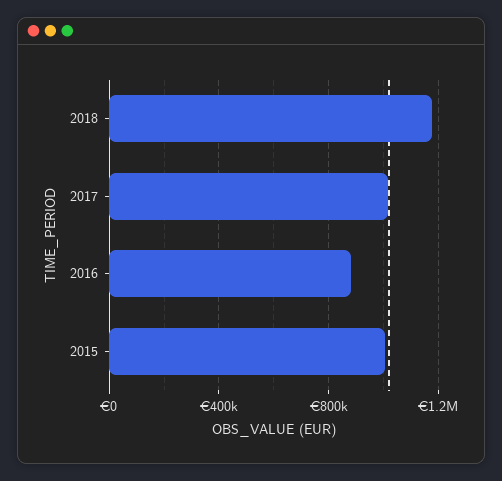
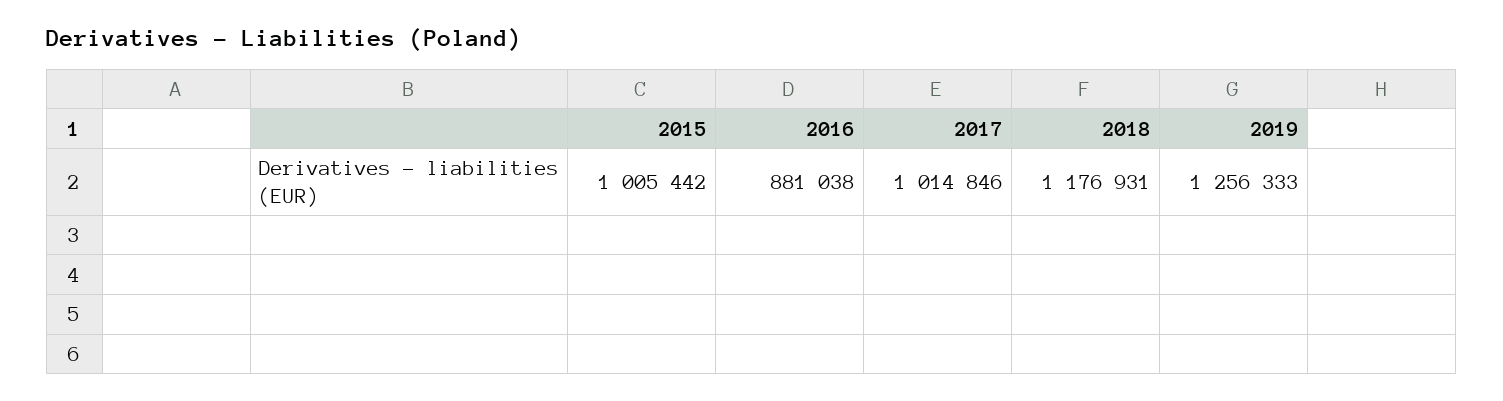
2019: none -> 1256333

